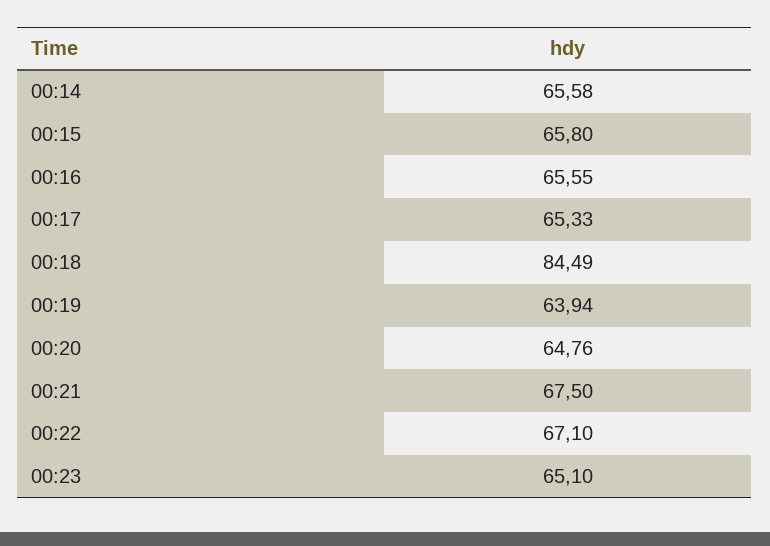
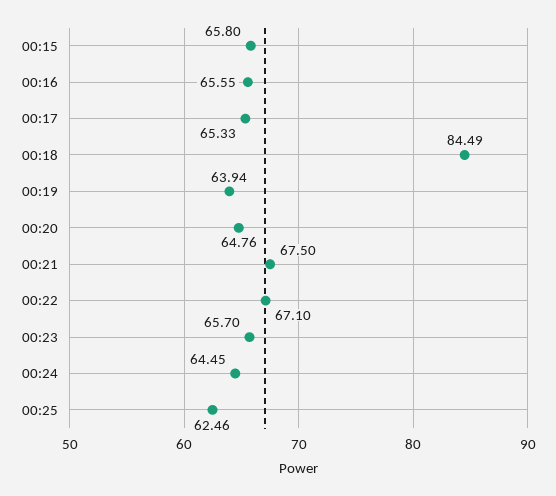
00:14: 65.58 -> none
00:23: 65.1 -> 65.7
00:24: none -> 64.45
00:25: none -> 62.46

